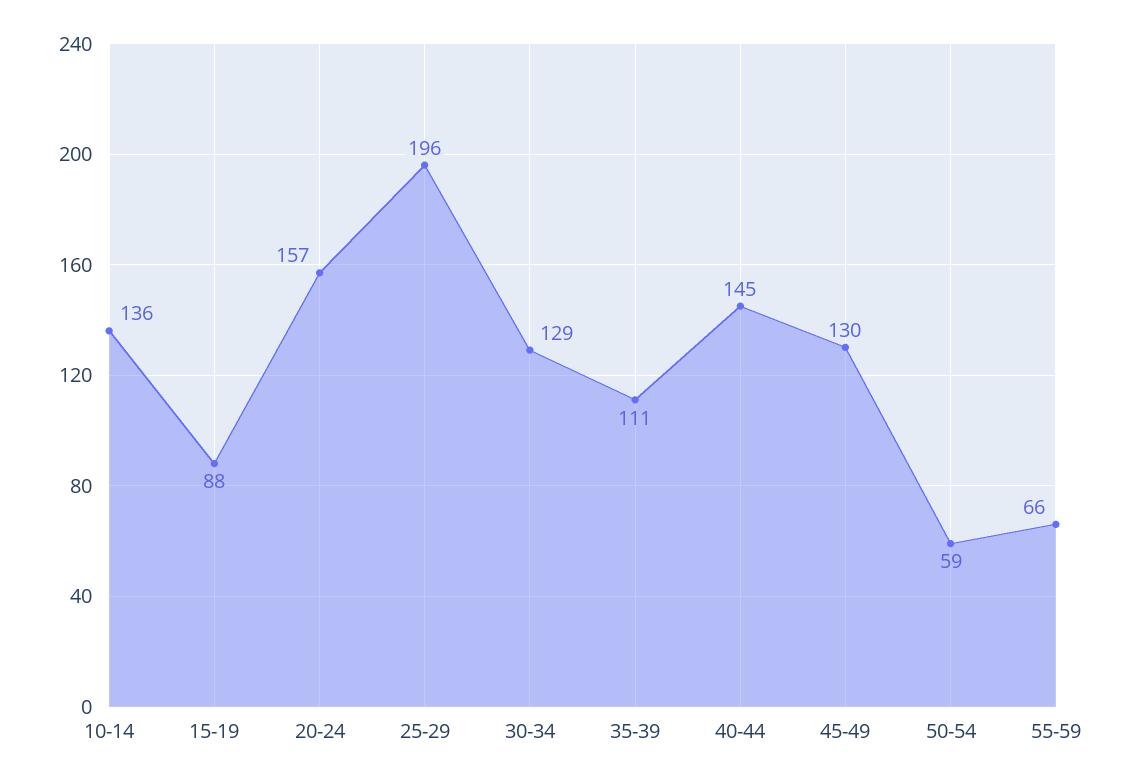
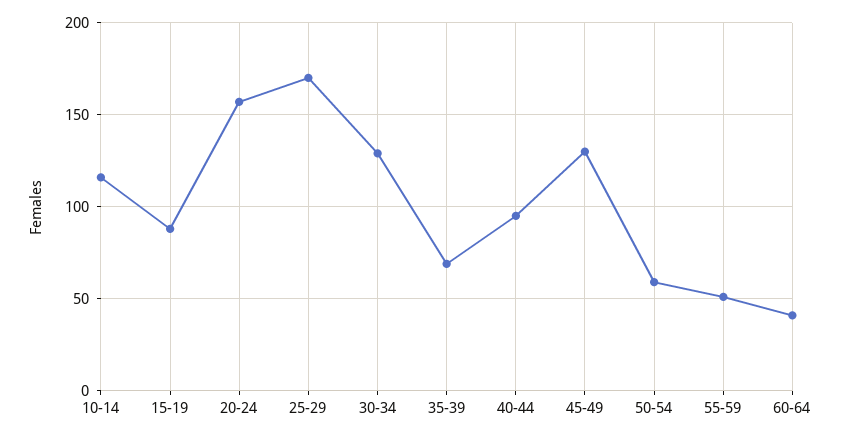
10-14: 136 -> 115
25-29: 196 -> 170
35-39: 111 -> 70
40-44: 145 -> 95
55-59: 66 -> 50
60-64: none -> 40

